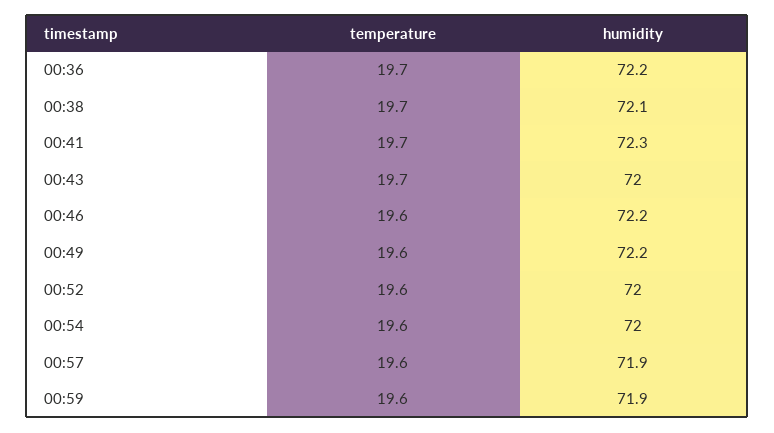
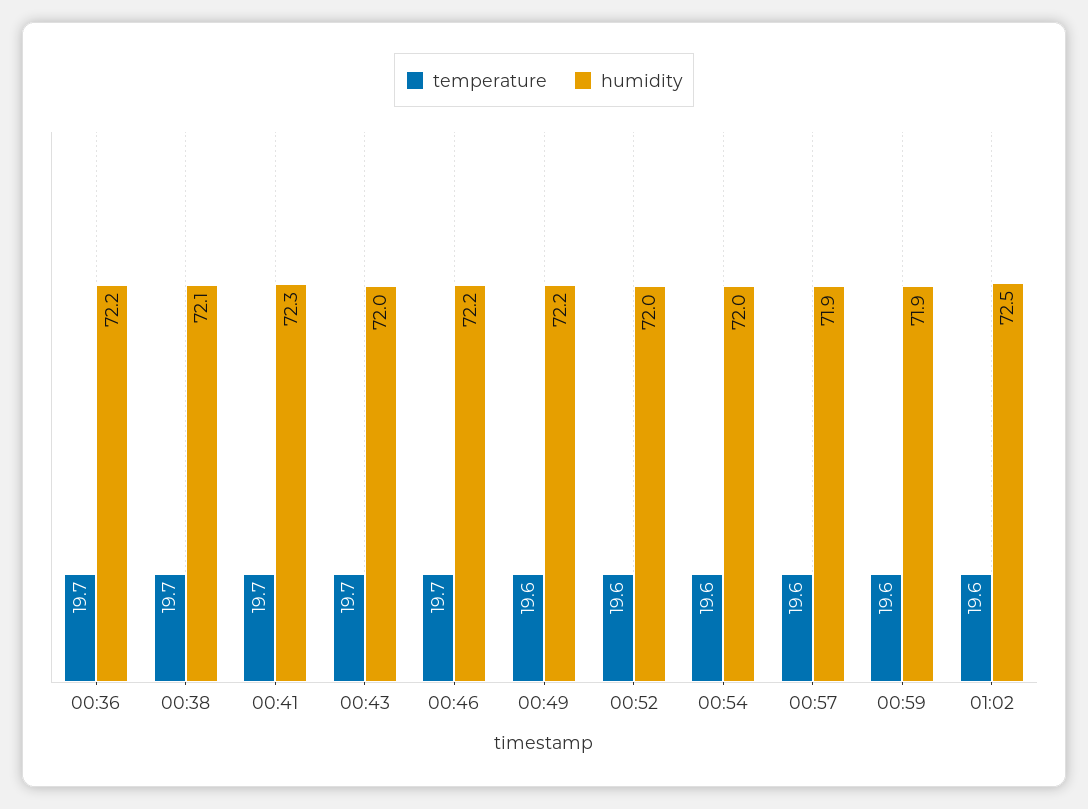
temperature, 00:46: 19.6 -> 19.7
temperature, 01:02: none -> 19.6
humidity, 01:02: none -> 72.5

